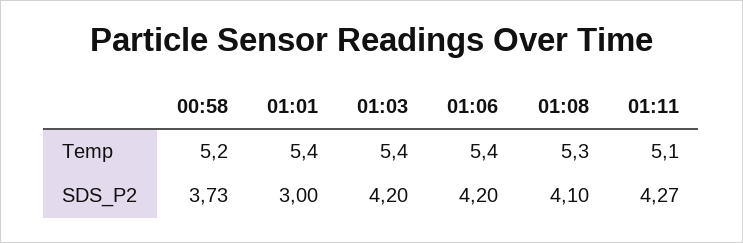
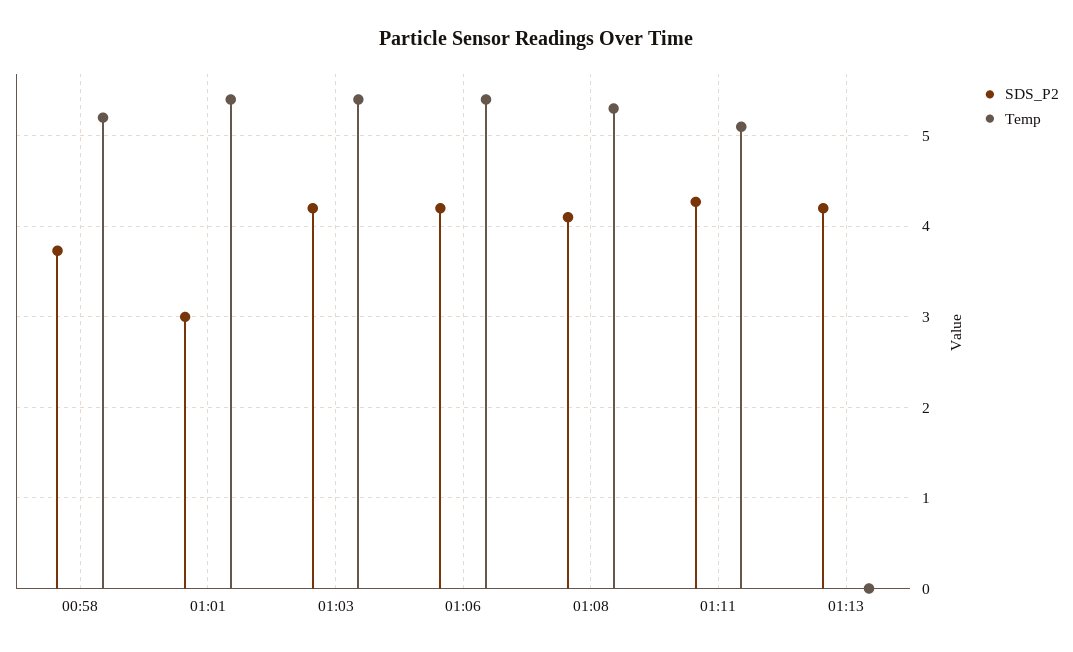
SDS_P2, 01:13: none -> 4.2
Temp, 01:13: none -> 0

